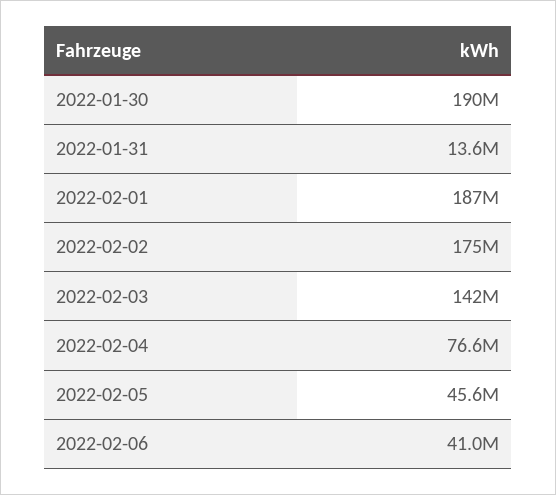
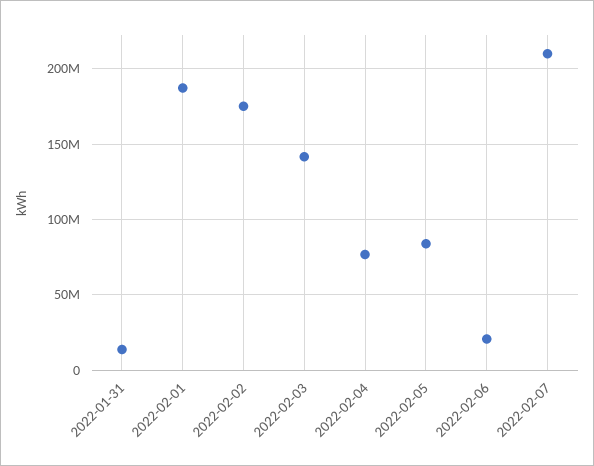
2022-01-30: 190000000 -> none
2022-02-05: 45600000 -> 85000000
2022-02-06: 41000000 -> 20000000
2022-02-07: none -> 210000000

